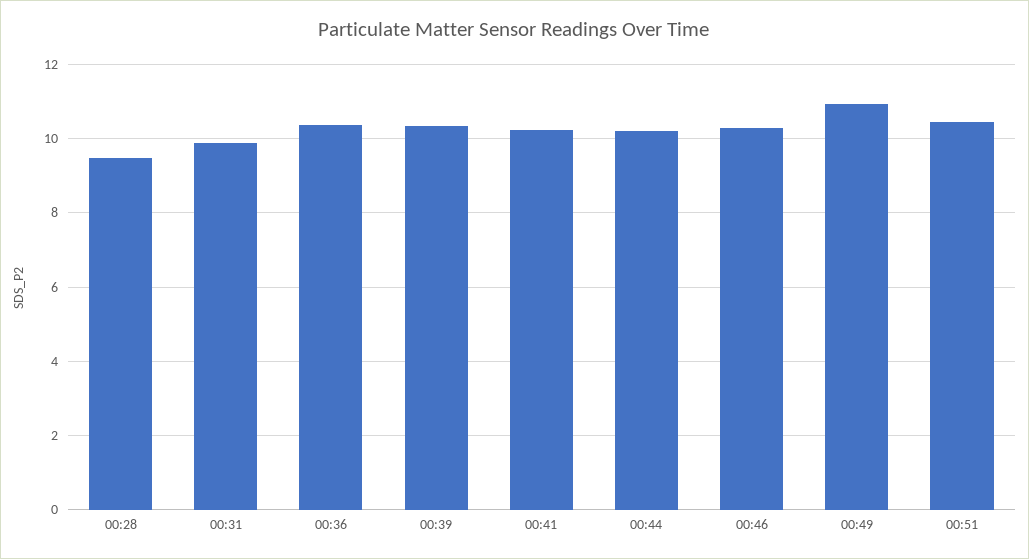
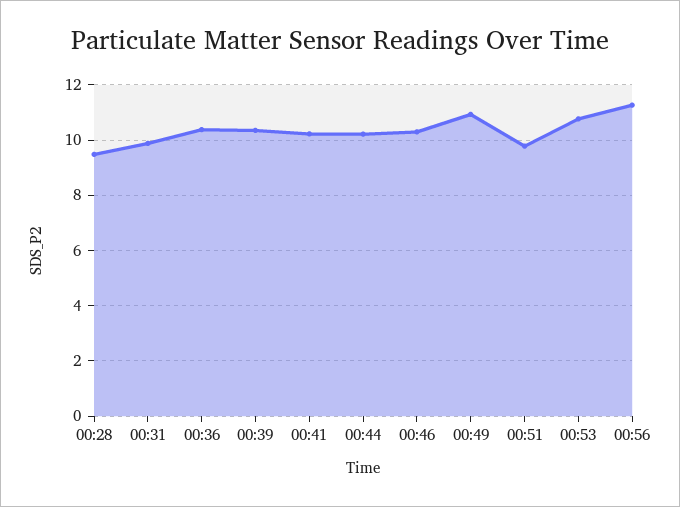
00:51: 10.4 -> 9.75
00:53: none -> 10.75
00:56: none -> 11.25

